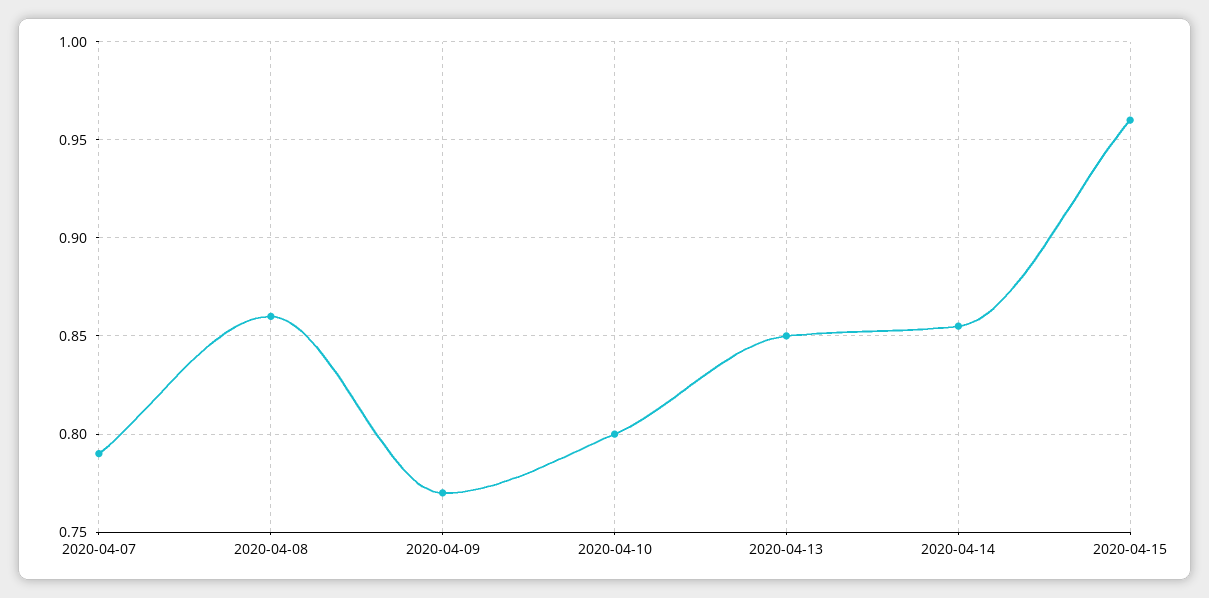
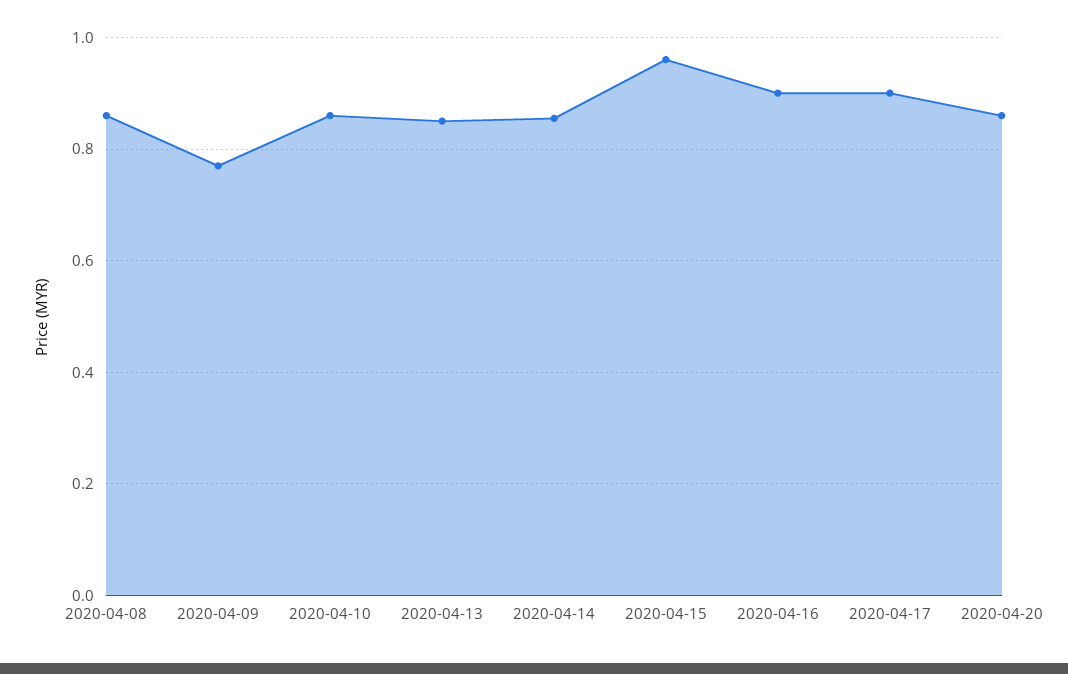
2020-04-07: 0.79 -> none
2020-04-10: 0.8 -> 0.86
2020-04-16: none -> 0.9
2020-04-17: none -> 0.9
2020-04-20: none -> 0.86

